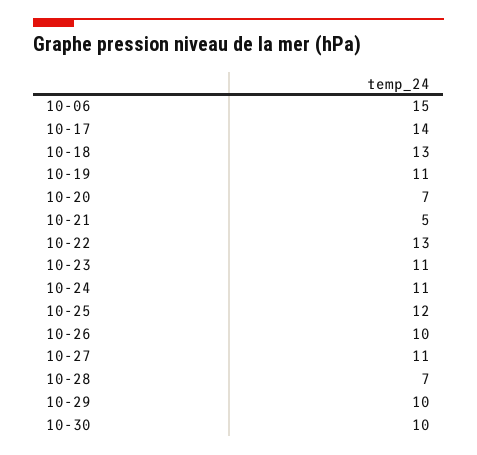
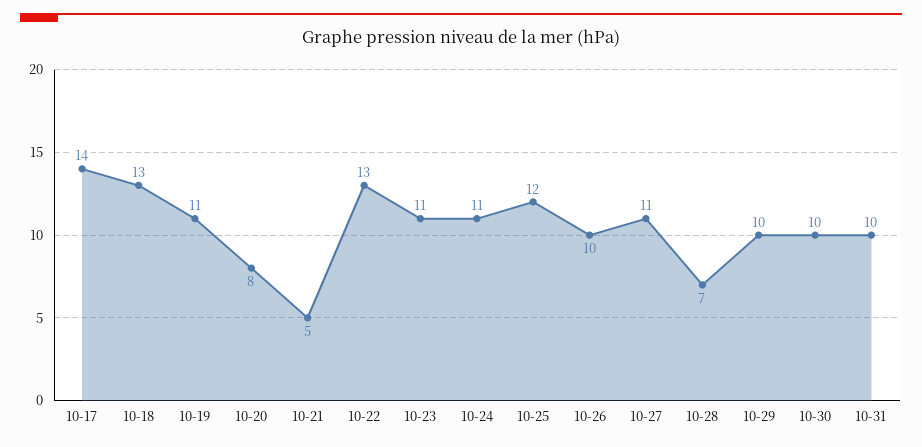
10-06: 15 -> none
10-20: 7 -> 8
10-31: none -> 10

